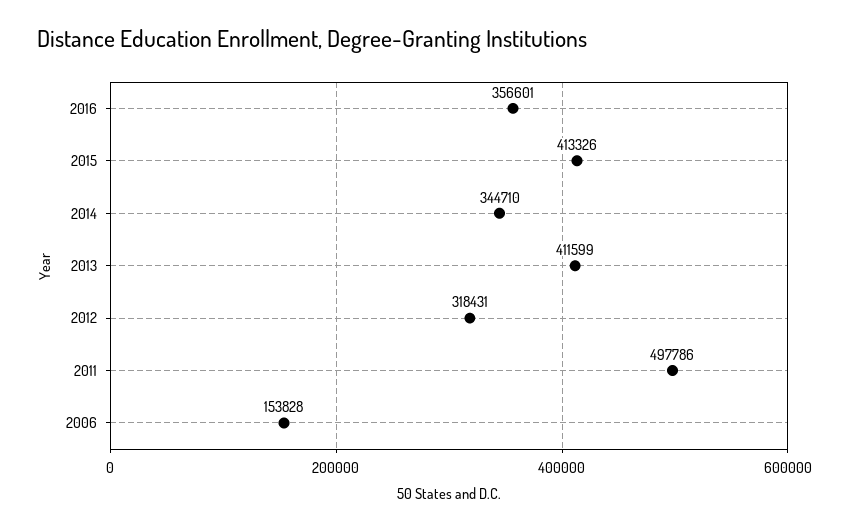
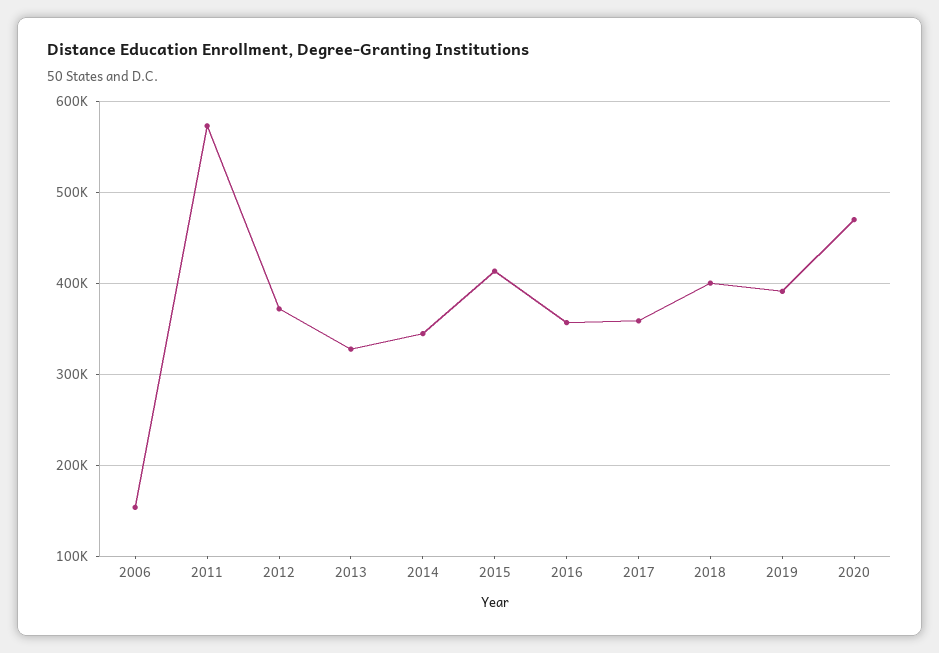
2013: 411599 -> 330000
2012: 318431 -> 370000
2011: 497786 -> 570000
2017: none -> 360000
2018: none -> 400000
2019: none -> 390000
2020: none -> 470000

